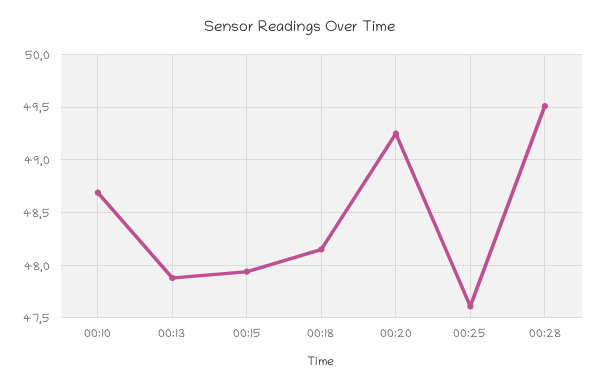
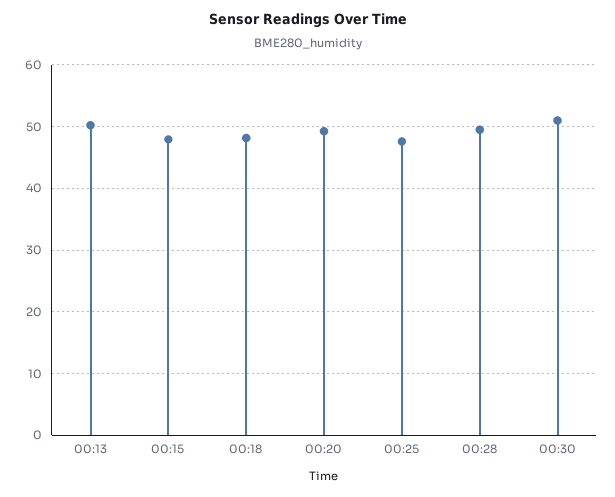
00:10: 48.7 -> none
00:13: 47.9 -> 50
00:30: none -> 51

